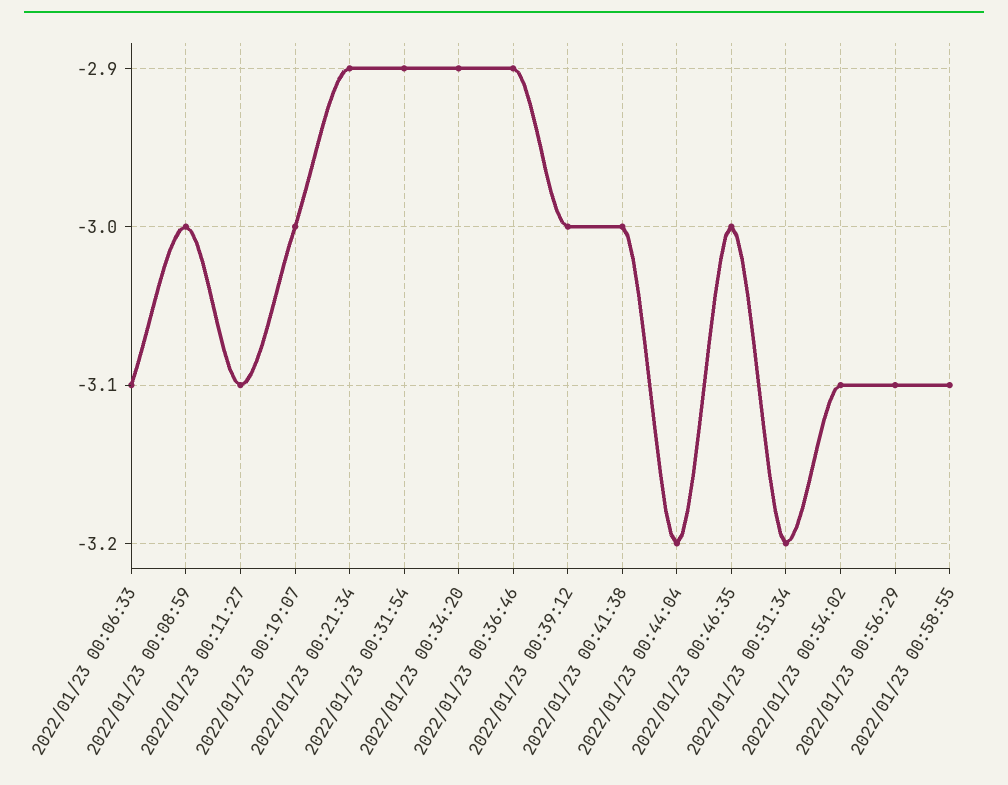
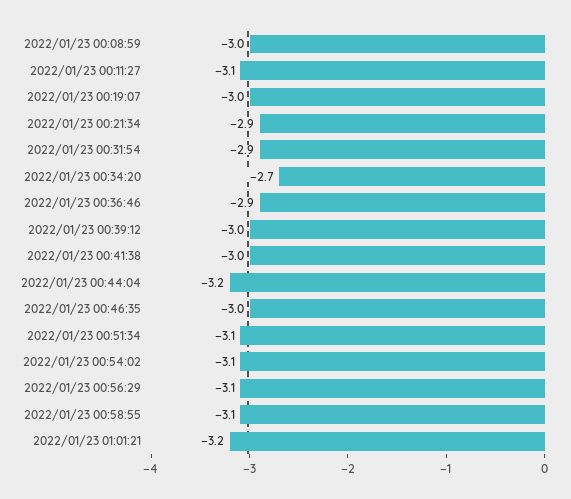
2022/01/23 00:06:33: -3.1 -> none
2022/01/23 00:34:20: -2.9 -> -2.7
2022/01/23 00:51:34: -3.2 -> -3.1
2022/01/23 01:01:21: none -> -3.2

